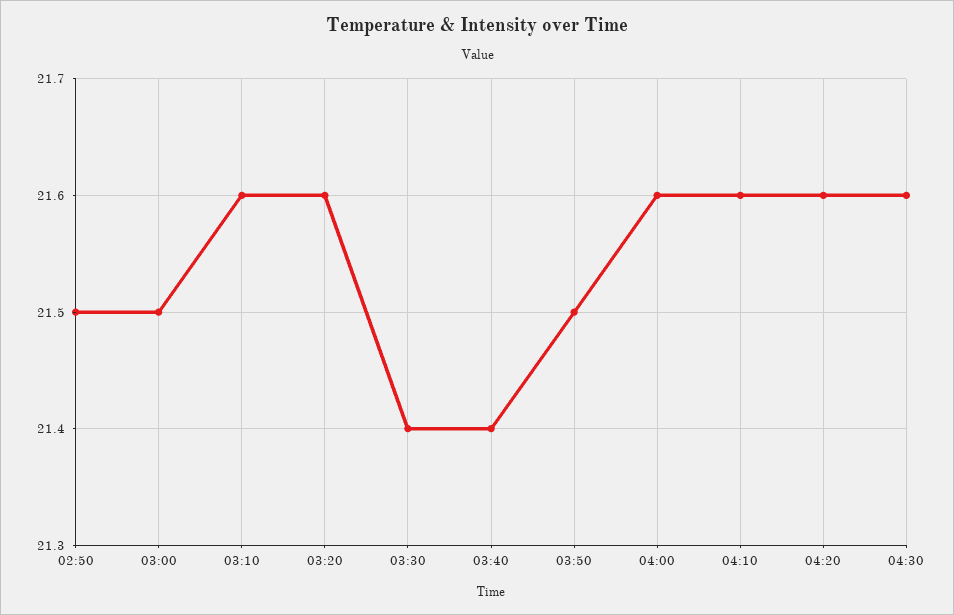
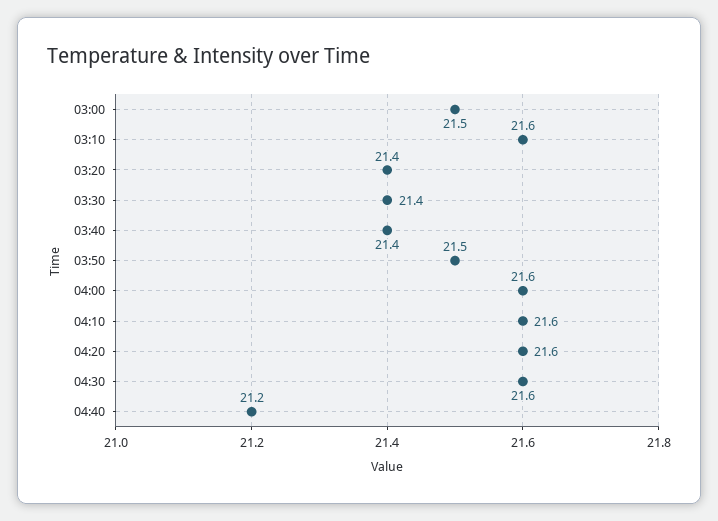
02:50: 21.5 -> none
03:20: 21.6 -> 21.4
04:40: none -> 21.2

